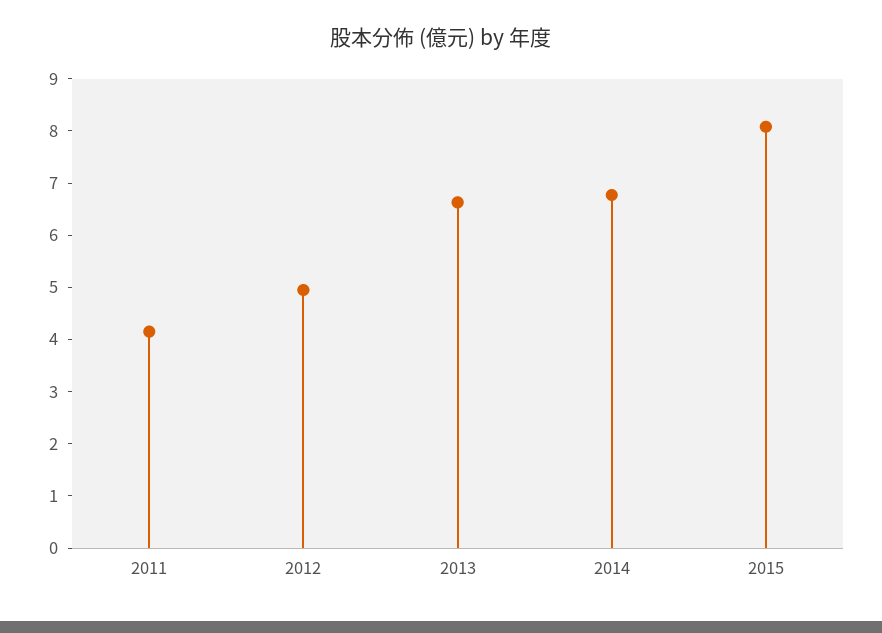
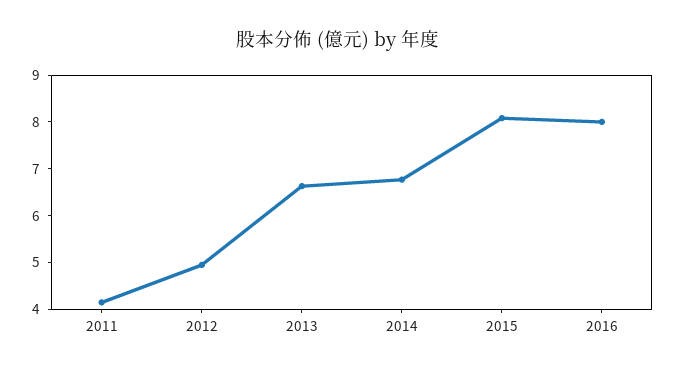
2016: none -> 8

